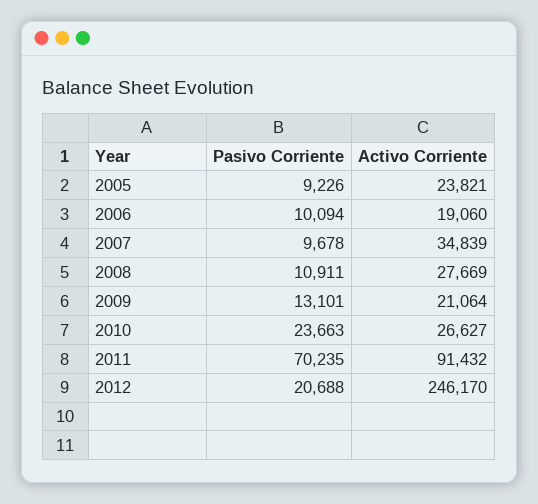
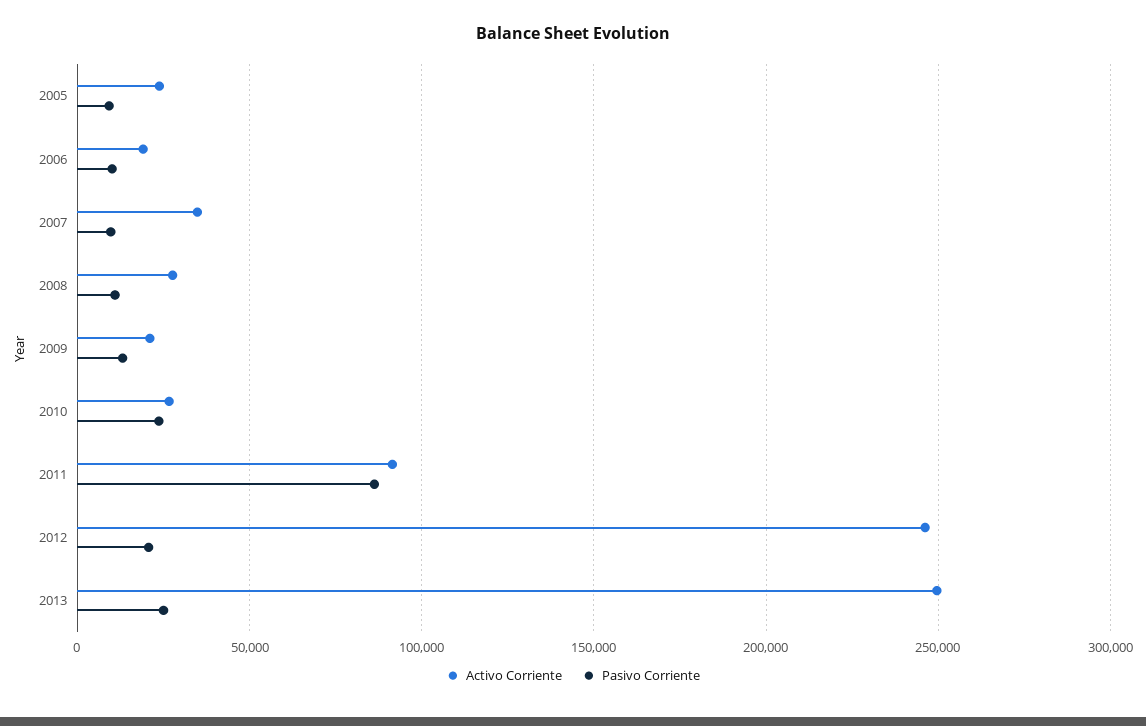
Pasivo Corriente, 2011: 70235 -> 85000
Activo Corriente, 2013: none -> 250000
Pasivo Corriente, 2013: none -> 25000

